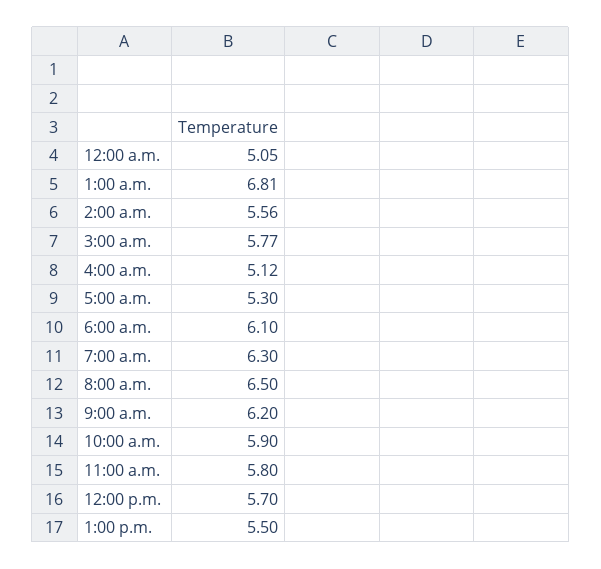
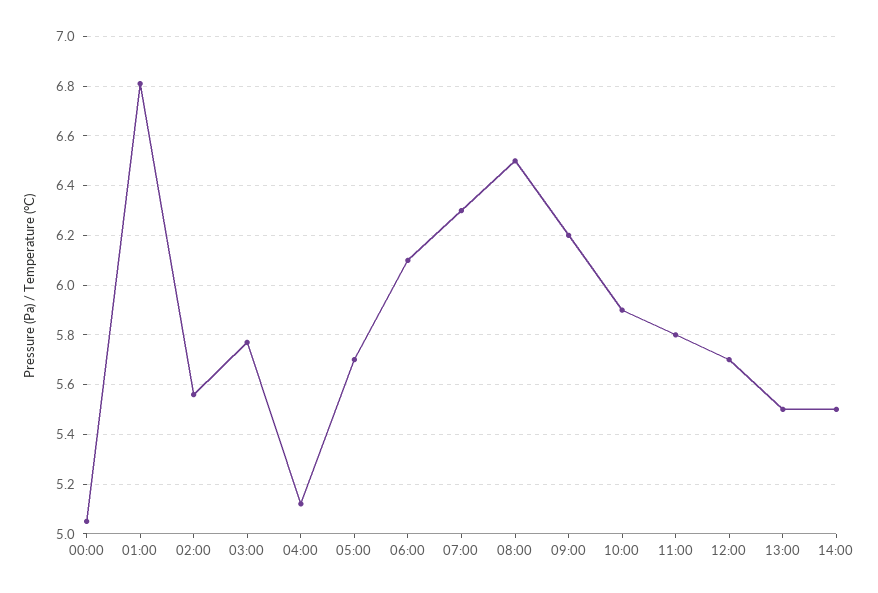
5:00 a.m.: 5.3 -> 5.7
14:00: none -> 5.5

